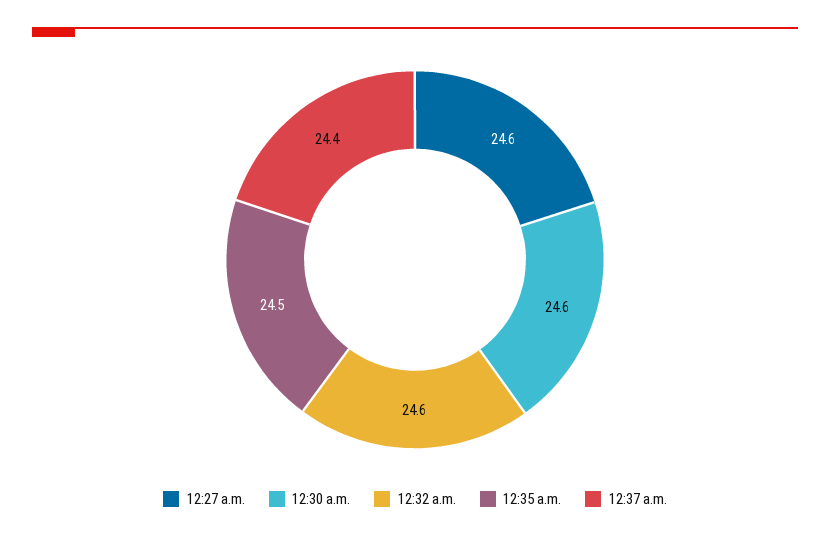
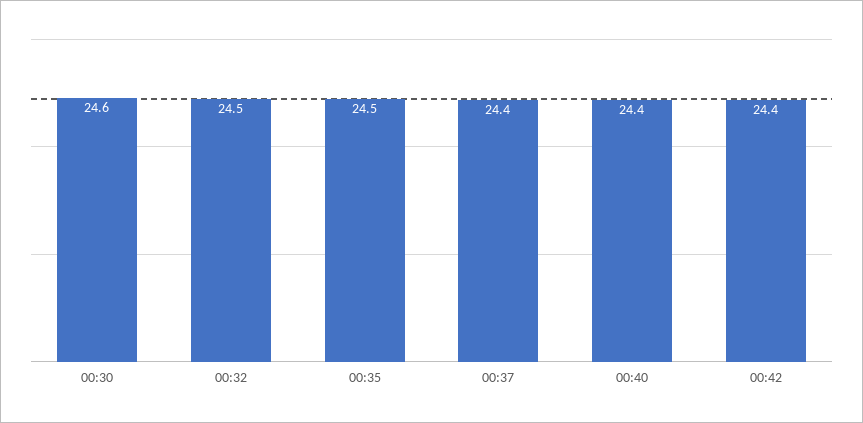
12:27 a.m.: 24.6 -> none
12:32 a.m.: 24.6 -> 24.5
00:40: none -> 24.4
00:42: none -> 24.4

